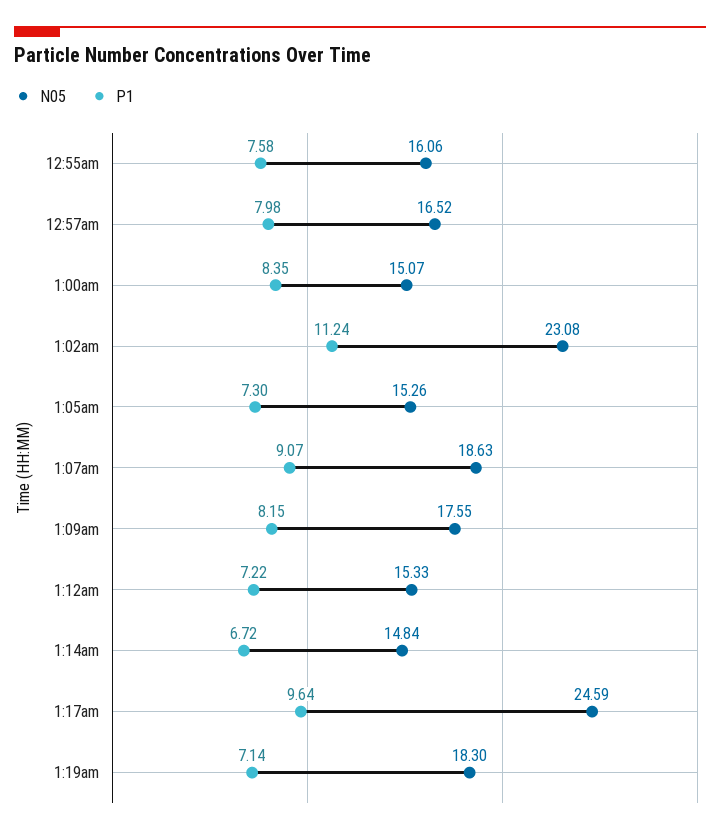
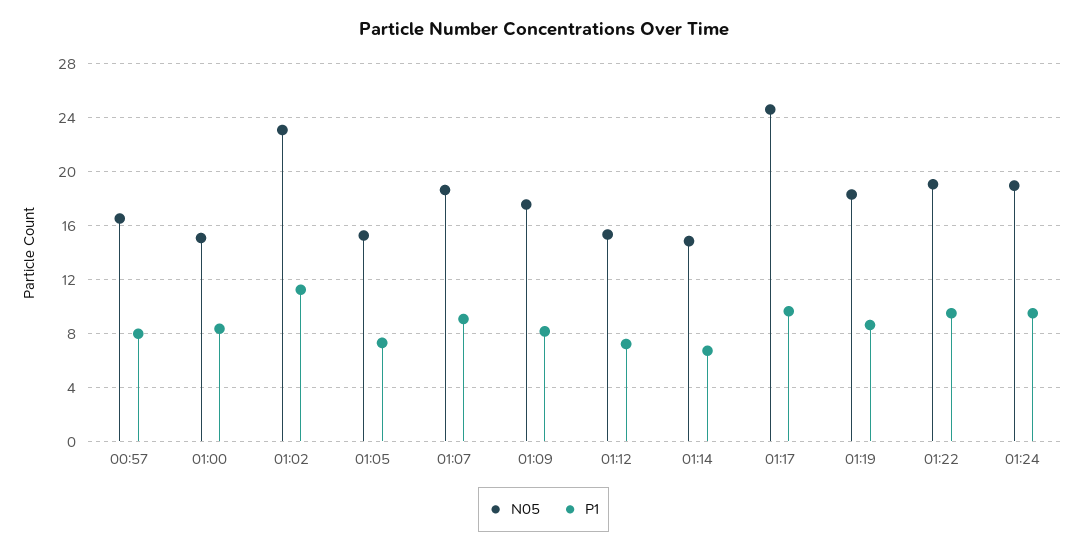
N05, 12:55am: 16.06 -> none
P1, 12:55am: 7.58 -> none
P1, 1:19am: 7.14 -> 8.5
N05, 01:22: none -> 19
P1, 01:22: none -> 9.5
N05, 01:24: none -> 19
P1, 01:24: none -> 9.5

